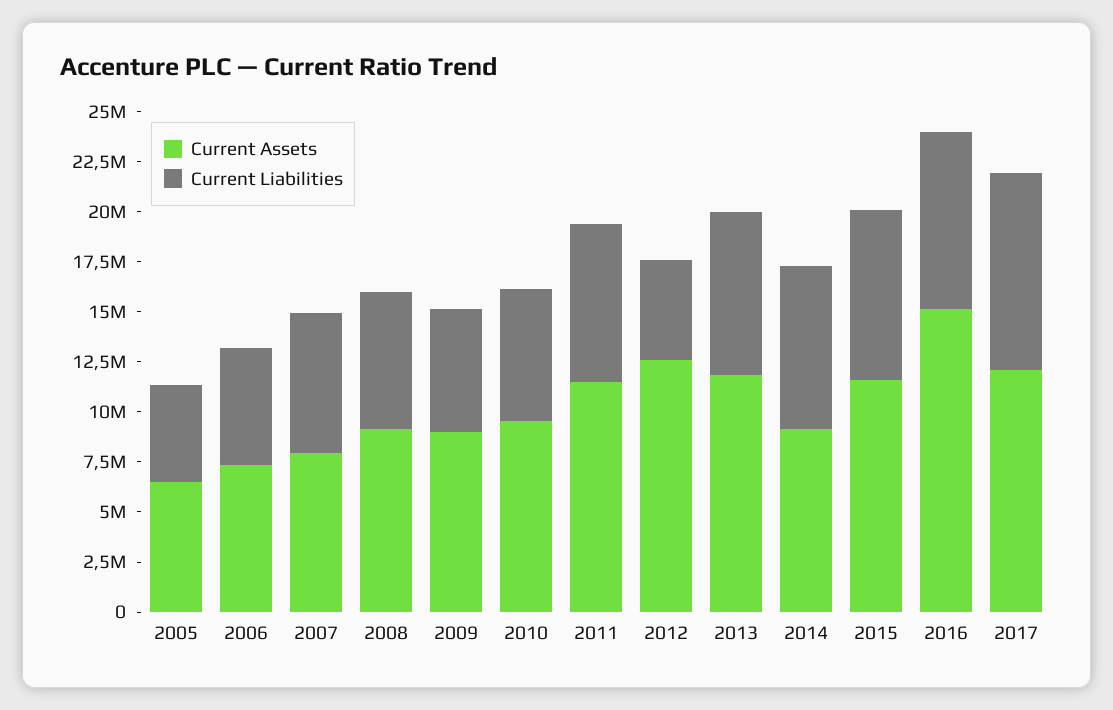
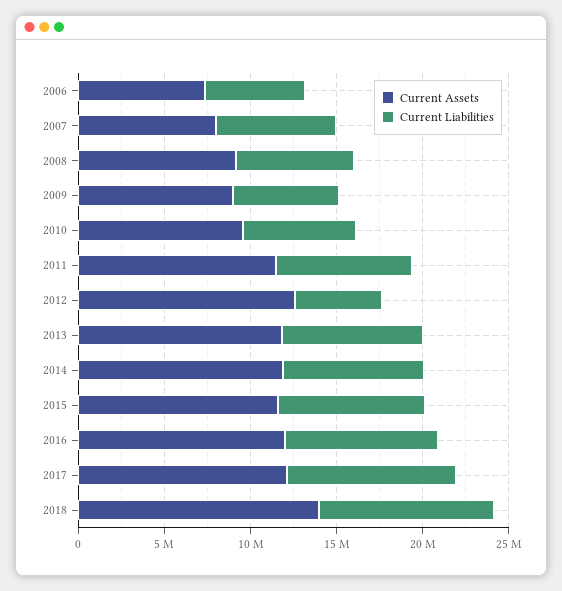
Current Assets, 2005: 6500000 -> none
Current Liabilities, 2005: 5000000 -> none
Current Assets, 2014: 9000000 -> 12000000
Current Assets, 2016: 15000000 -> 12000000
Current Assets, 2018: none -> 14000000
Current Liabilities, 2018: none -> 10000000

